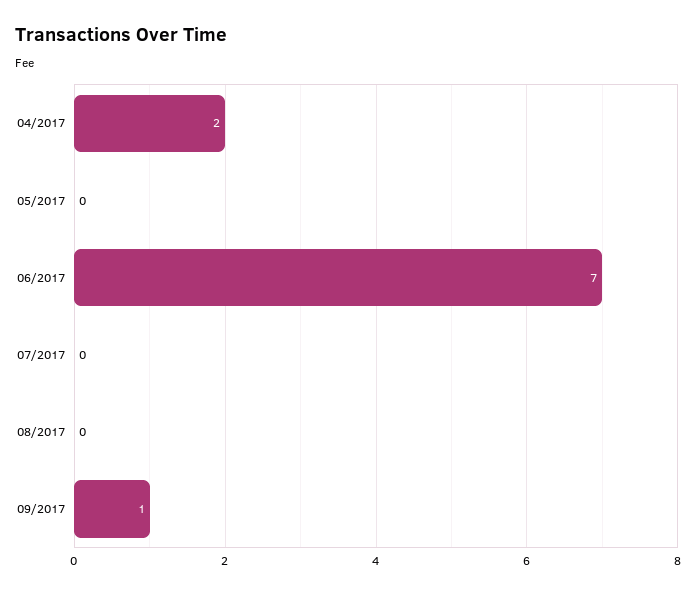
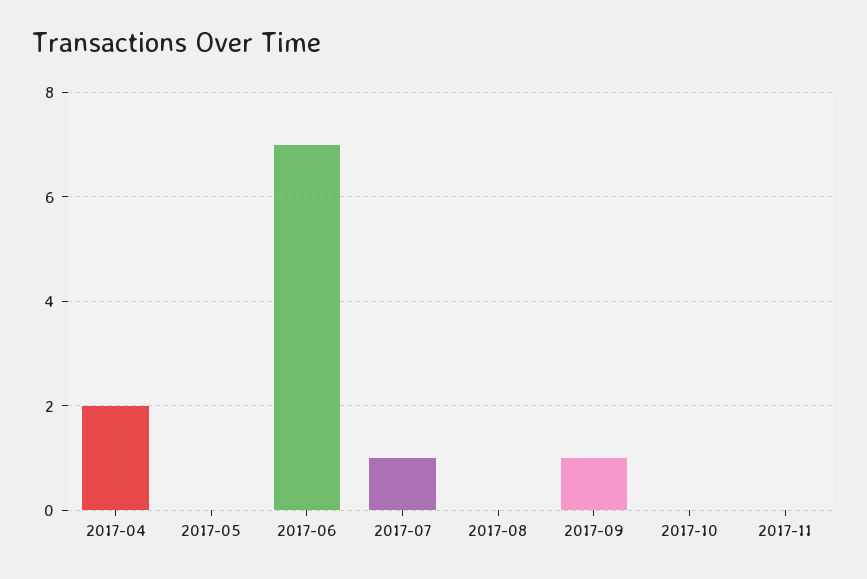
07/2017: 0 -> 1
2017-10: none -> 0
2017-11: none -> 0

